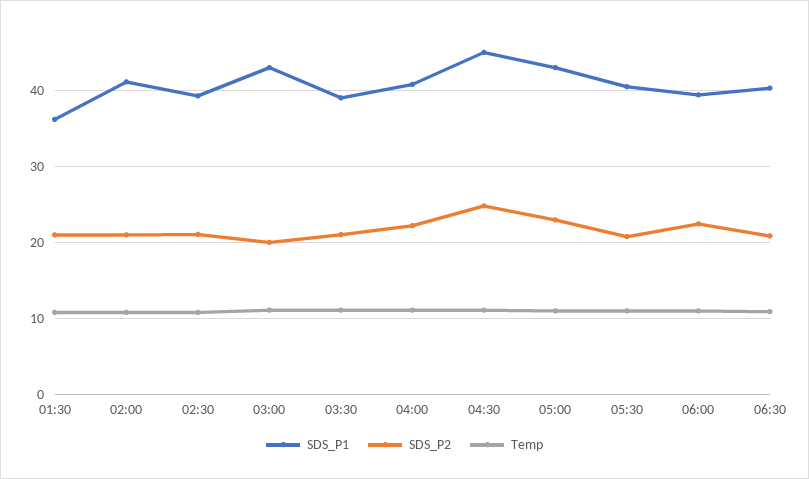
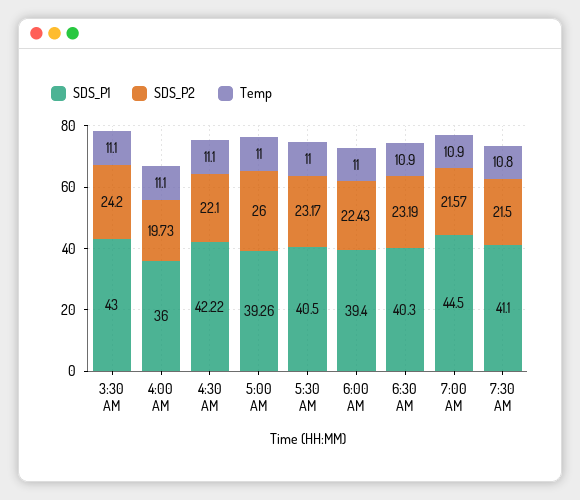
SDS_P1, 01:30: 36 -> none
SDS_P2, 01:30: 21 -> none
Temp, 01:30: 11 -> none
SDS_P1, 02:00: 41 -> none
SDS_P2, 02:00: 21 -> none
Temp, 02:00: 11 -> none
SDS_P1, 02:30: 39 -> none
SDS_P2, 02:30: 21 -> none
Temp, 02:30: 11 -> none
SDS_P1, 03:00: 43 -> none
SDS_P2, 03:00: 20 -> none
Temp, 03:00: 11 -> none
SDS_P1, 03:30: 39 -> 43
SDS_P2, 03:30: 21 -> 24.2
SDS_P1, 04:00: 41 -> 36
SDS_P2, 04:00: 22 -> 19.73
SDS_P1, 04:30: 45 -> 42.22
SDS_P2, 04:30: 25 -> 22.1
SDS_P1, 05:00: 43 -> 39.26
SDS_P2, 05:00: 23 -> 26
SDS_P2, 05:30: 21 -> 23.17
SDS_P2, 06:30: 21 -> 23.19
SDS_P1, 7:00 AM: none -> 44.5
SDS_P2, 7:00 AM: none -> 21.57
Temp, 7:00 AM: none -> 10.9
SDS_P1, 7:30 AM: none -> 41.1
SDS_P2, 7:30 AM: none -> 21.5
Temp, 7:30 AM: none -> 10.8

